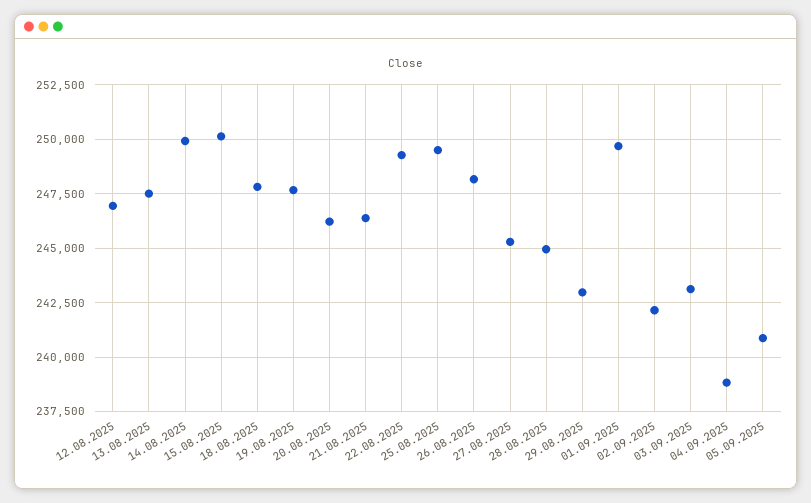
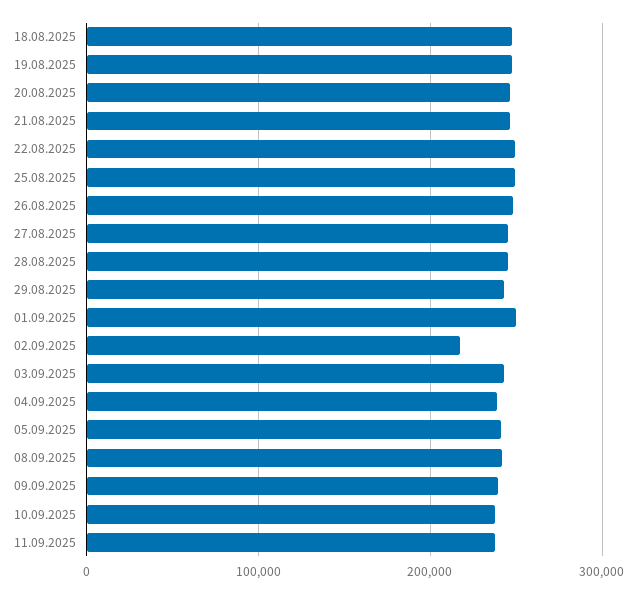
12.08.2025: 247000 -> none
13.08.2025: 247500 -> none
14.08.2025: 250000 -> none
15.08.2025: 250000 -> none
02.09.2025: 242000 -> 220000
08.09.2025: none -> 240000
09.09.2025: none -> 240000
10.09.2025: none -> 240000
11.09.2025: none -> 240000

